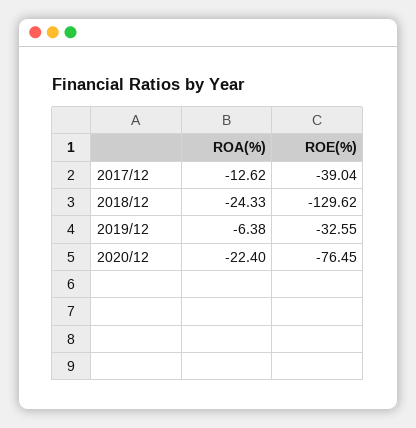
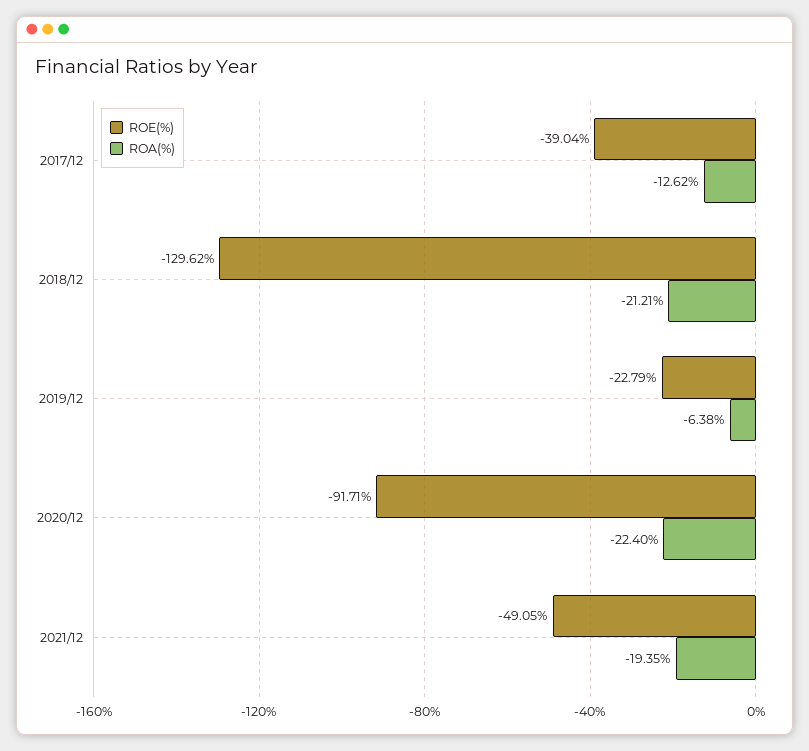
ROA(%), 2018/12: -24.33 -> -21.21
ROE(%), 2019/12: -32.55 -> -22.79
ROE(%), 2020/12: -76.45 -> -91.71
ROE(%), 2021/12: none -> -49.05
ROA(%), 2021/12: none -> -19.35

